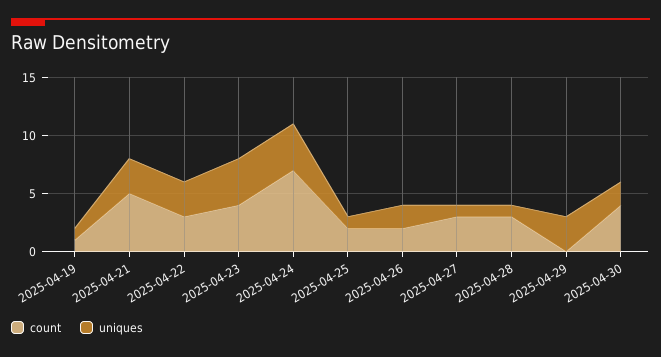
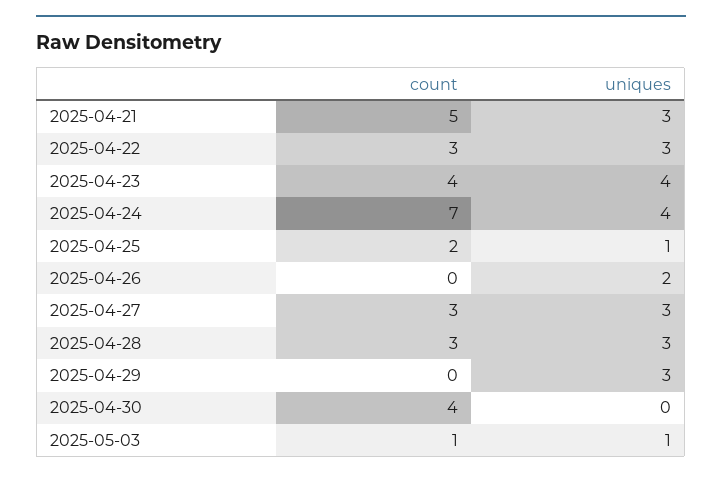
count, 2025-04-19: 1 -> none
uniques, 2025-04-19: 1 -> none
count, 2025-04-26: 2 -> 0
uniques, 2025-04-27: 1 -> 3
uniques, 2025-04-28: 1 -> 3
uniques, 2025-04-30: 2 -> 0
count, 2025-05-03: none -> 1
uniques, 2025-05-03: none -> 1

